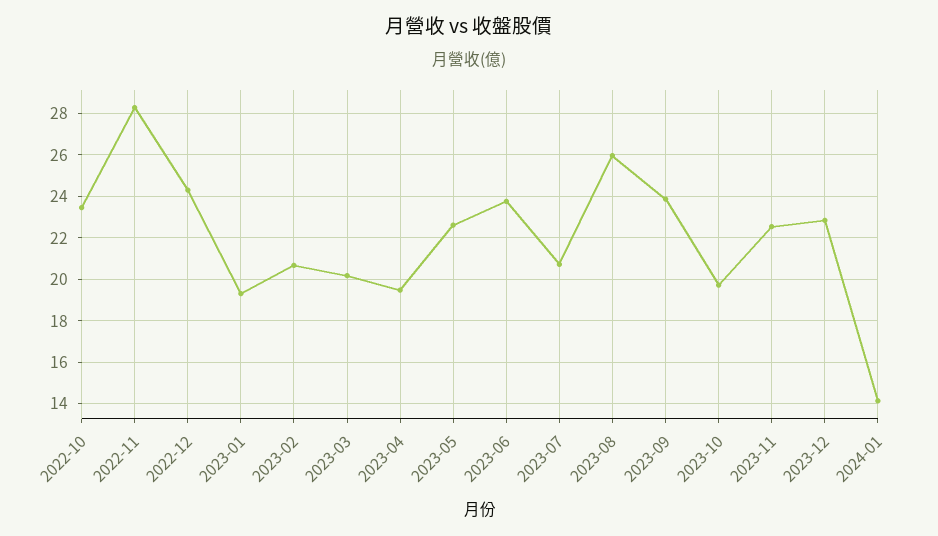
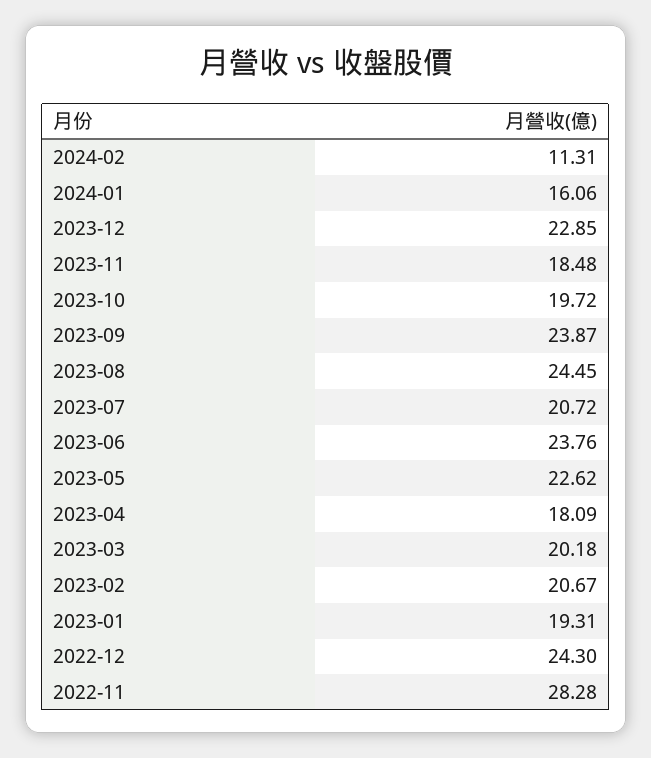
2022-10: 23.5 -> none
2023-04: 19.5 -> 18.09
2023-08: 26 -> 24.45
2023-11: 22.5 -> 18.48
2024-01: 14 -> 16.06
2024-02: none -> 11.31

